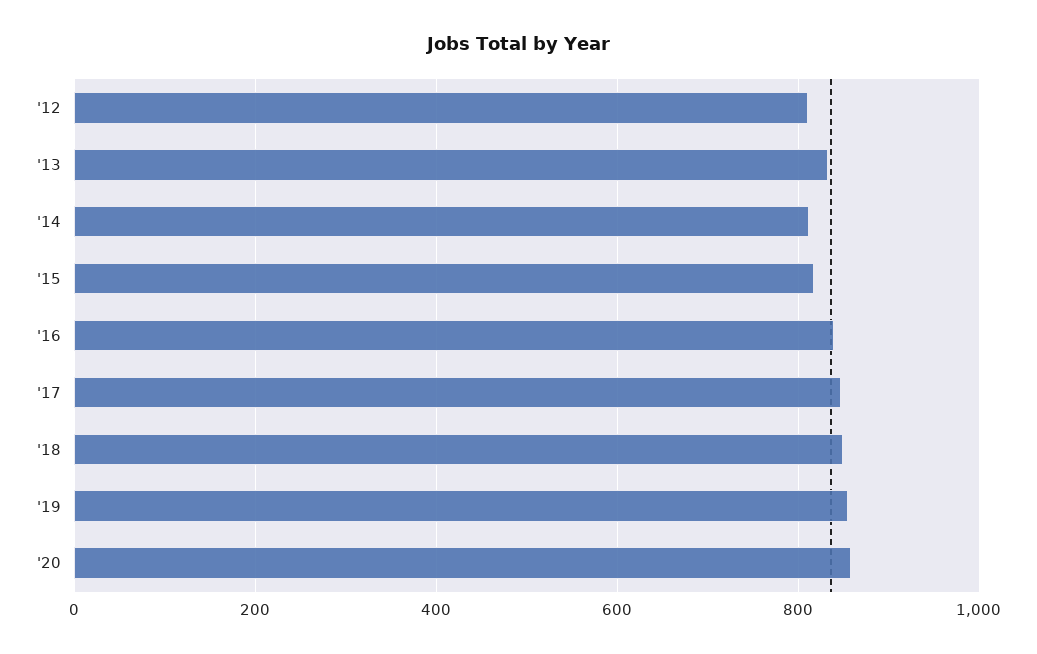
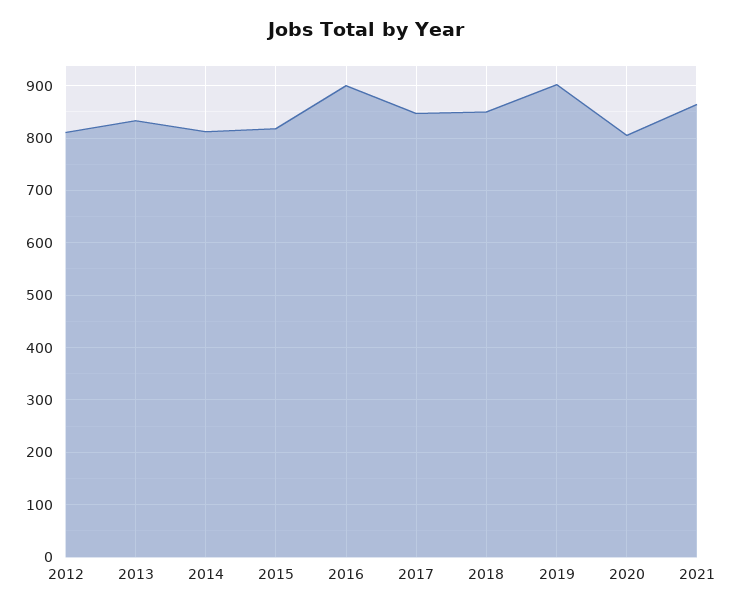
'16: 840 -> 900
'19: 860 -> 900
'20: 860 -> 800
2021: none -> 860

